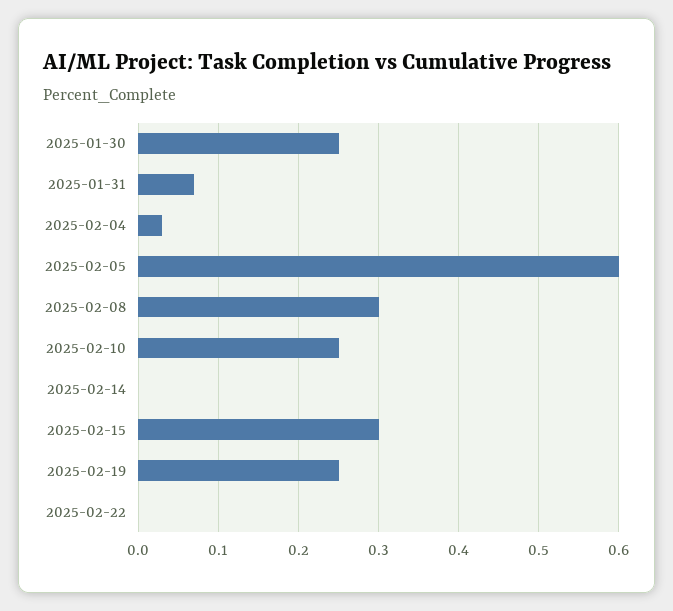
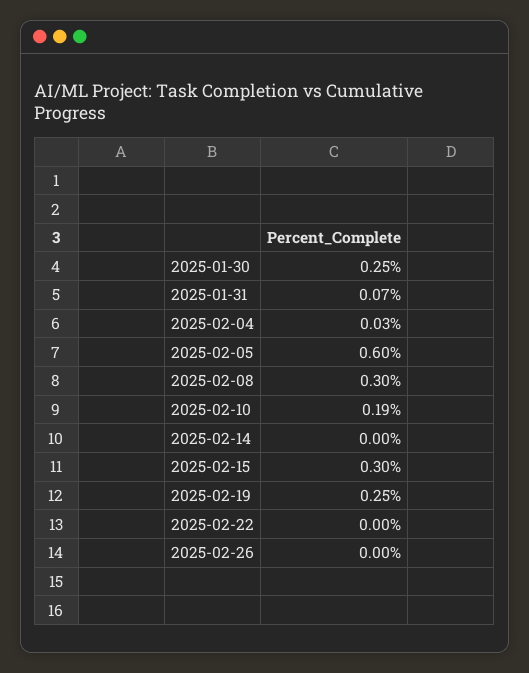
2025-02-10: 0.25 -> 0.19
2025-02-26: none -> 0

